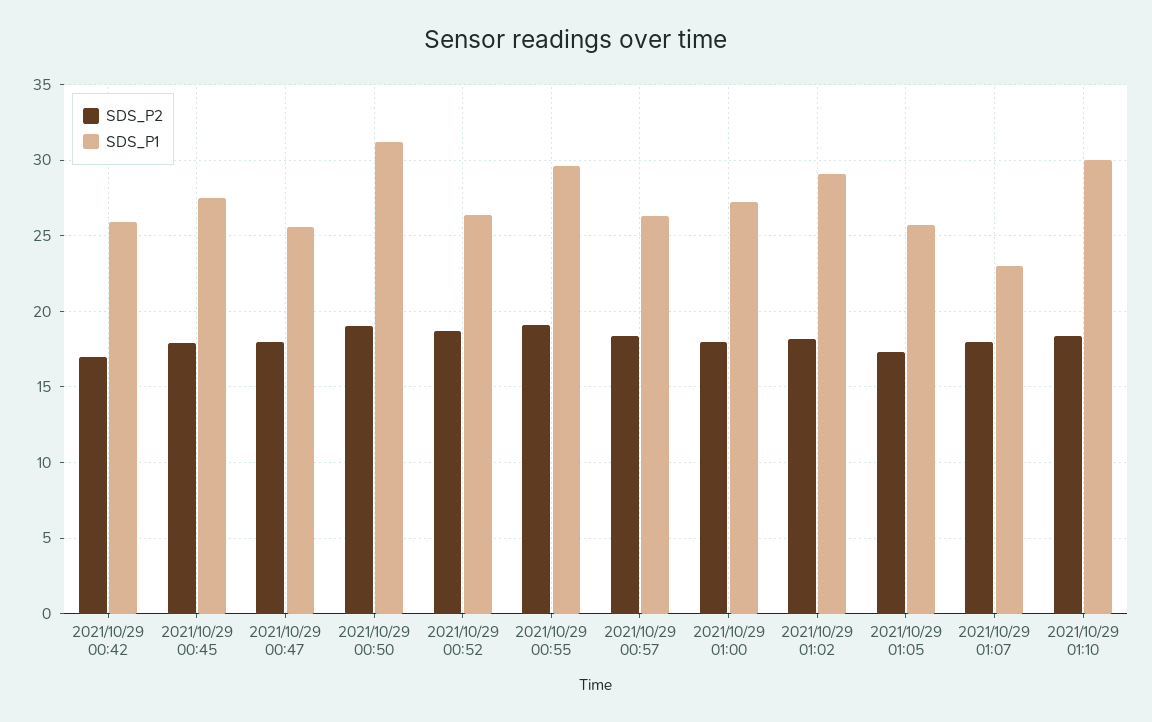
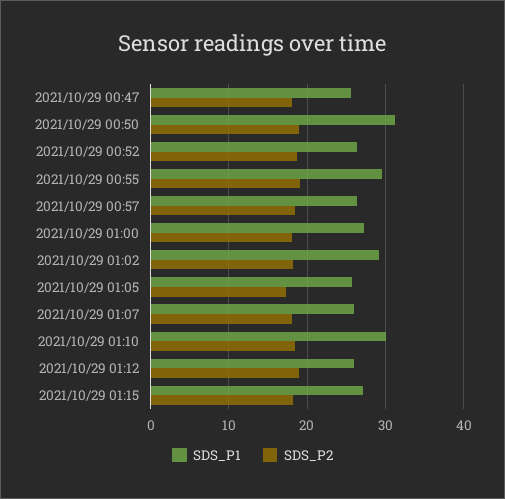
SDS_P2, 2021/10/29 00:42: 17 -> none
SDS_P1, 2021/10/29 00:42: 26 -> none
SDS_P2, 2021/10/29 00:45: 18 -> none
SDS_P1, 2021/10/29 00:45: 27.5 -> none
SDS_P1, 2021/10/29 01:07: 23 -> 26
SDS_P1, 2021/10/29 01:12: none -> 26
SDS_P2, 2021/10/29 01:12: none -> 19
SDS_P1, 2021/10/29 01:15: none -> 27
SDS_P2, 2021/10/29 01:15: none -> 18

